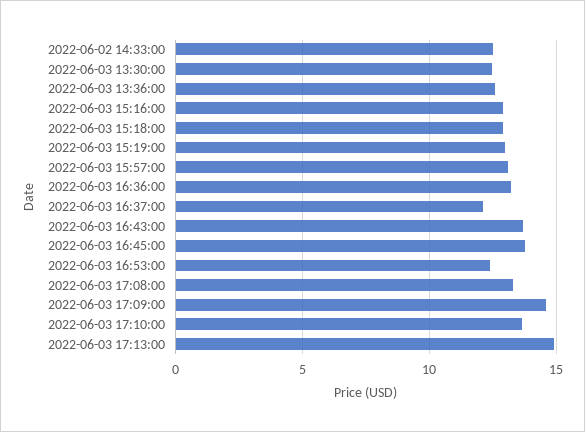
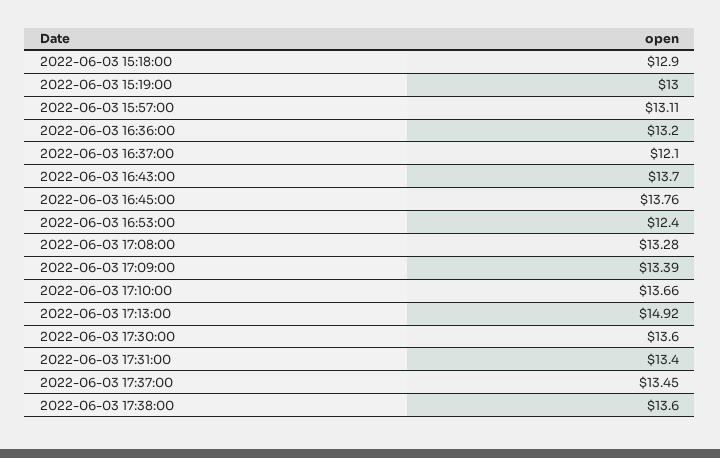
2022-06-02 14:33:00: 12.5 -> none
2022-06-03 13:30:00: 12.5 -> none
2022-06-03 13:36:00: 12.5 -> none
2022-06-03 15:16:00: 13 -> none
2022-06-03 17:09:00: 14.5 -> 13.39
2022-06-03 17:30:00: none -> 13.6
2022-06-03 17:31:00: none -> 13.4
2022-06-03 17:37:00: none -> 13.45
2022-06-03 17:38:00: none -> 13.6

